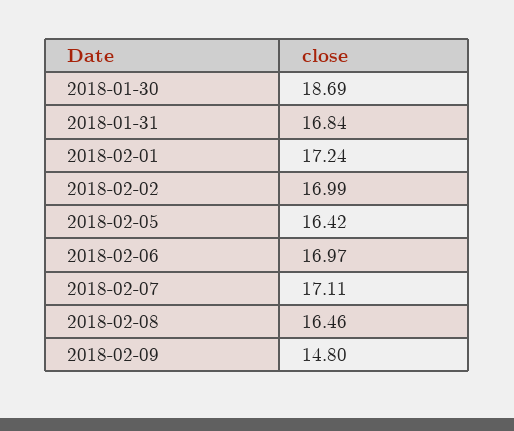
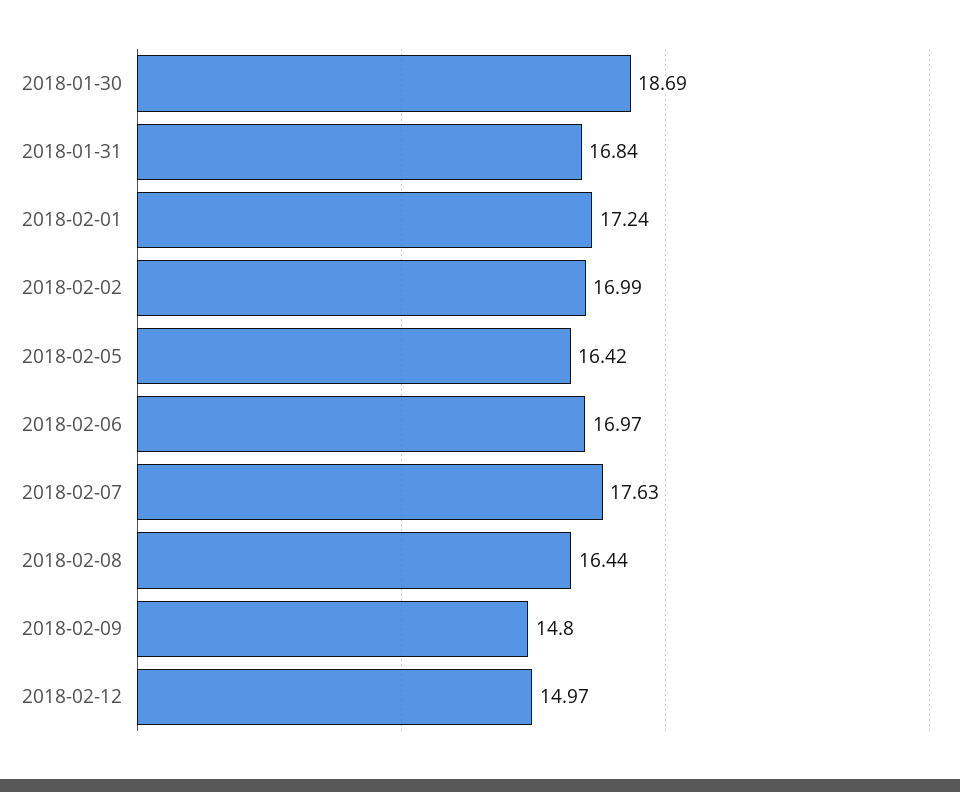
2018-02-07: 17.11 -> 17.63
2018-02-08: 16.46 -> 16.44
2018-02-12: none -> 14.97

